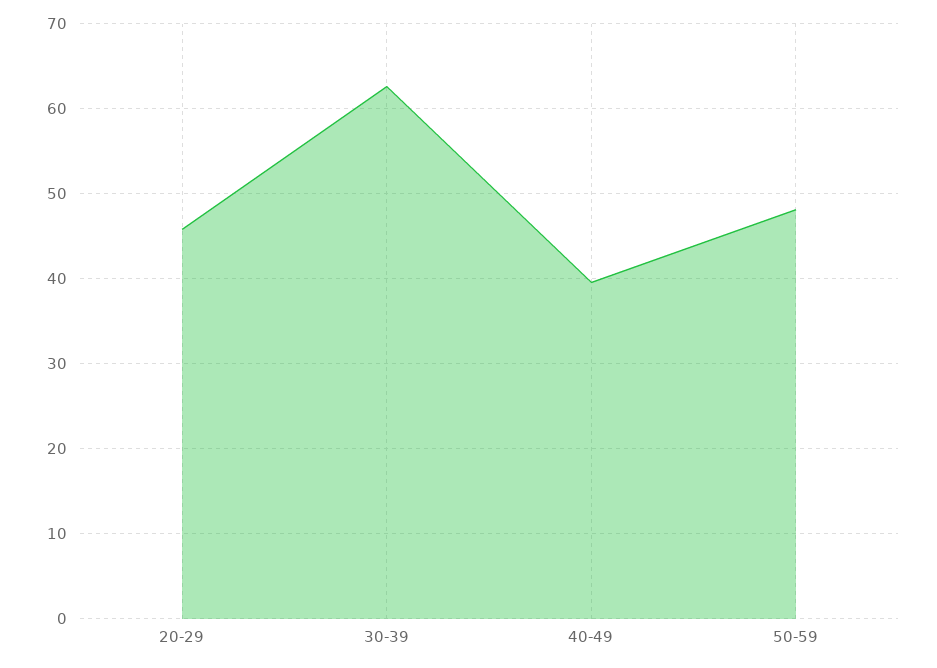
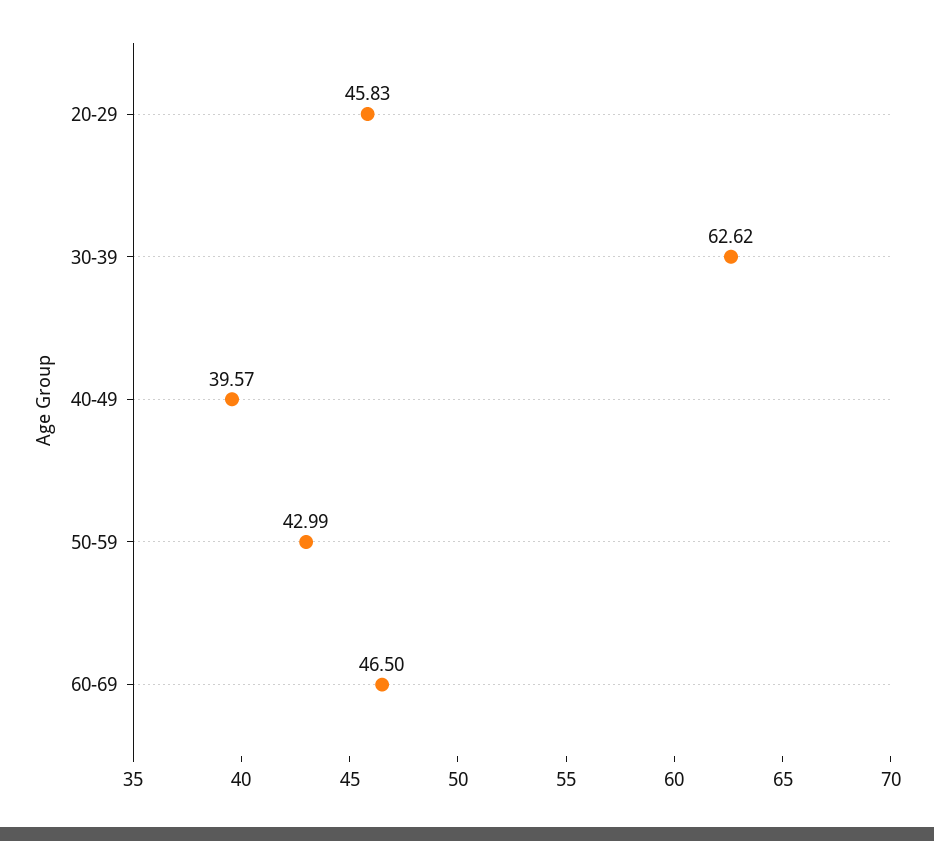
50-59: 48 -> 42.99
60-69: none -> 46.5

